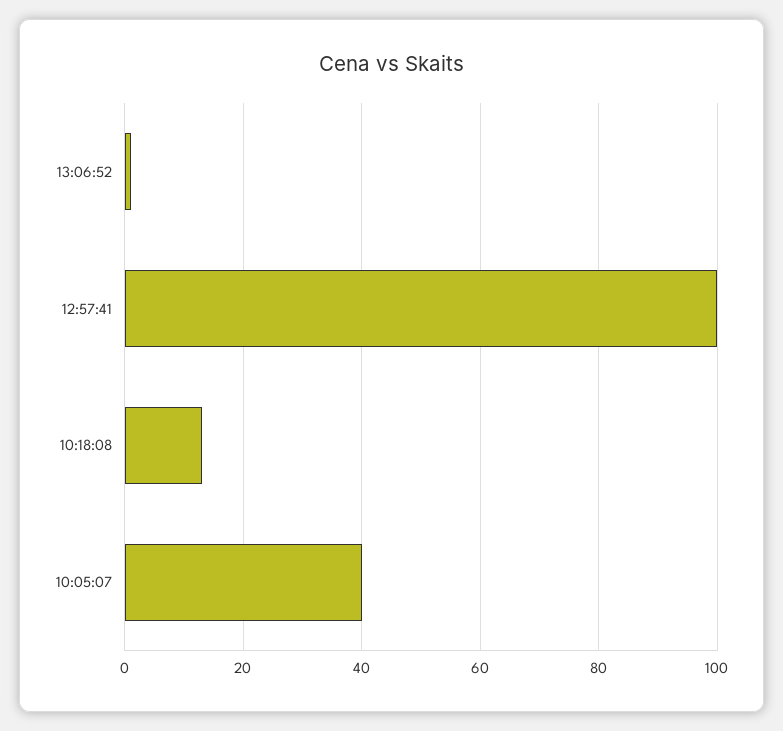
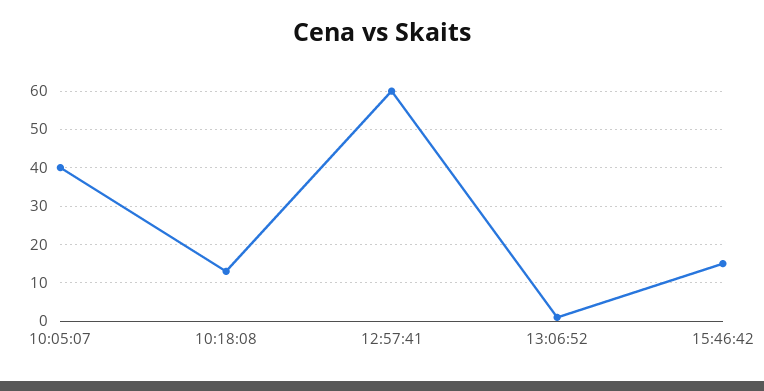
12:57:41: 100 -> 60
15:46:42: none -> 15

